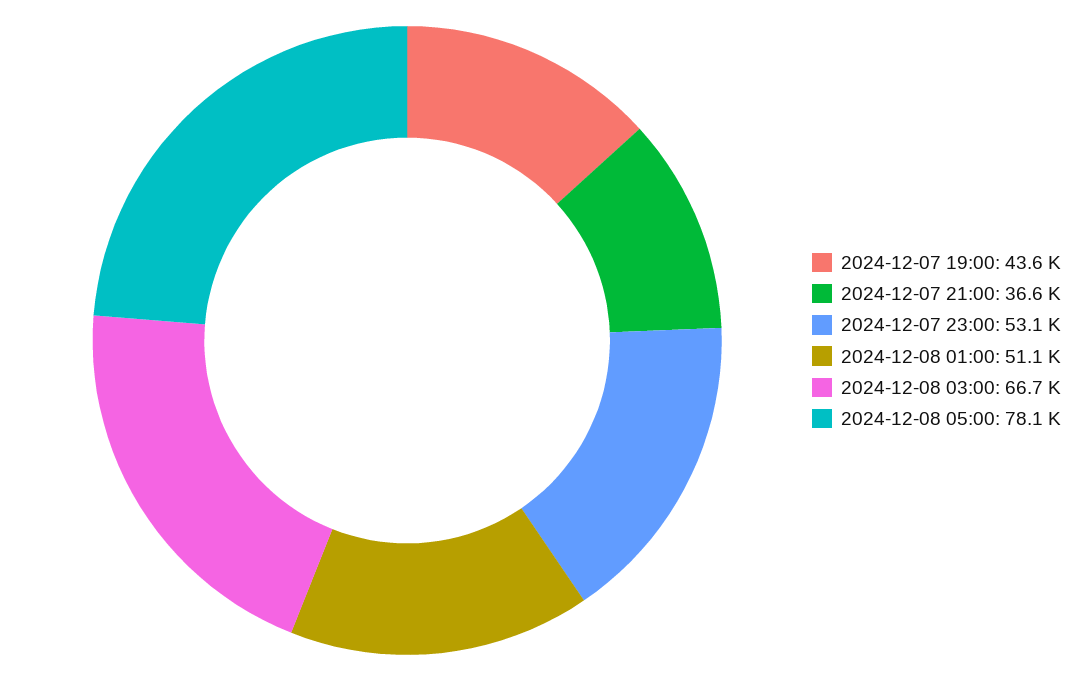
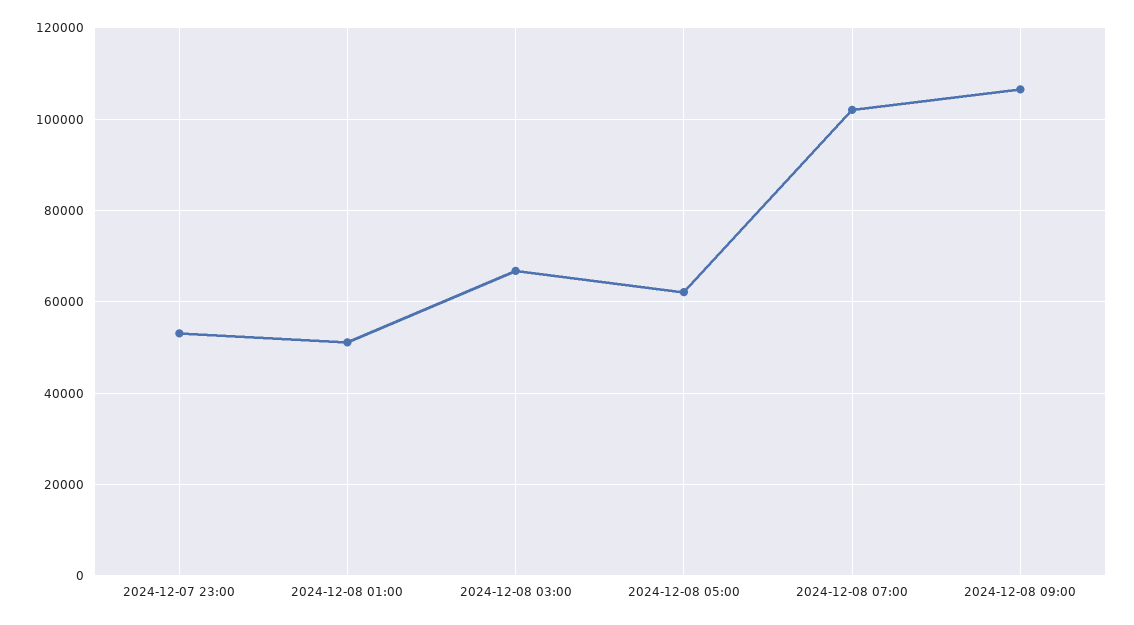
2024-12-07 19:00: 43600 -> none
2024-12-07 21:00: 36600 -> none
2024-12-08 05:00: 78100 -> 62000
2024-12-08 07:00: none -> 102000
2024-12-08 09:00: none -> 106000

